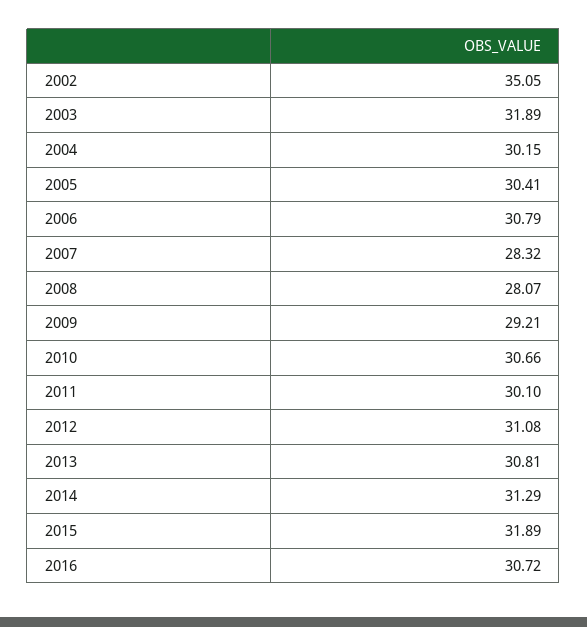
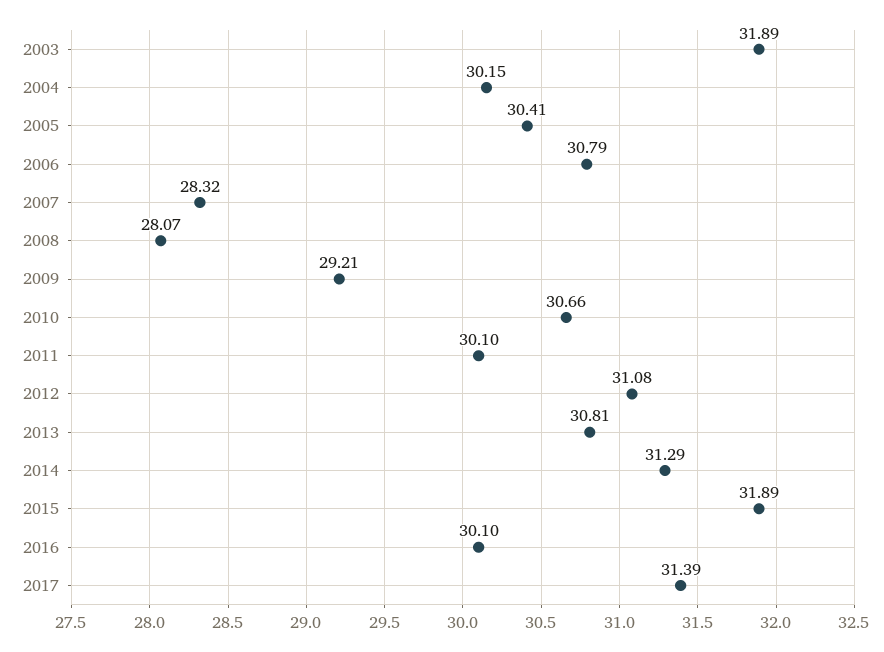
2002: 35.05 -> none
2016: 30.72 -> 30.1
2017: none -> 31.39

